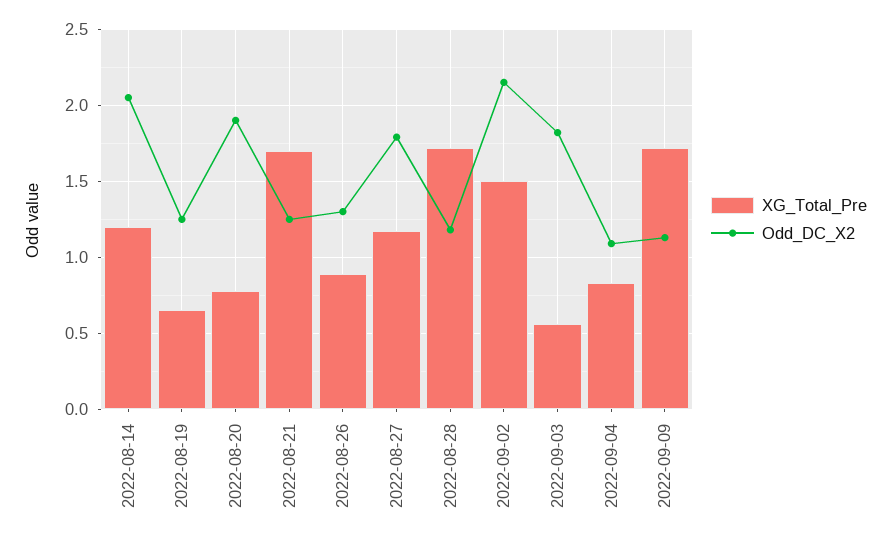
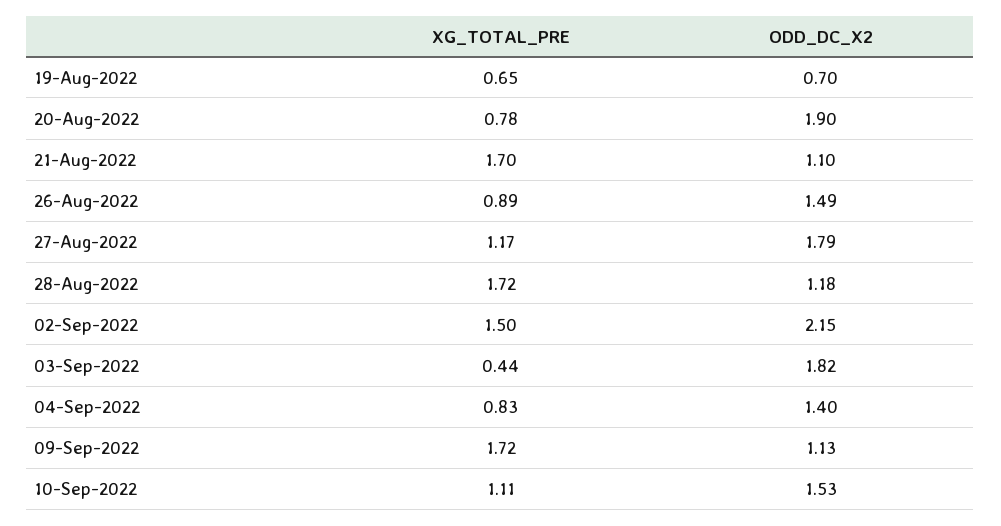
XG_Total_Pre, 2022-08-14: 1.2 -> none
Odd_DC_X2, 2022-08-14: 2.05 -> none
Odd_DC_X2, 2022-08-19: 1.25 -> 0.7
Odd_DC_X2, 2022-08-21: 1.25 -> 1.1
Odd_DC_X2, 2022-08-26: 1.3 -> 1.49
XG_Total_Pre, 2022-09-03: 0.55 -> 0.44
Odd_DC_X2, 2022-09-04: 1.1 -> 1.4
XG_Total_Pre, 10-Sep-2022: none -> 1.11
Odd_DC_X2, 10-Sep-2022: none -> 1.53

